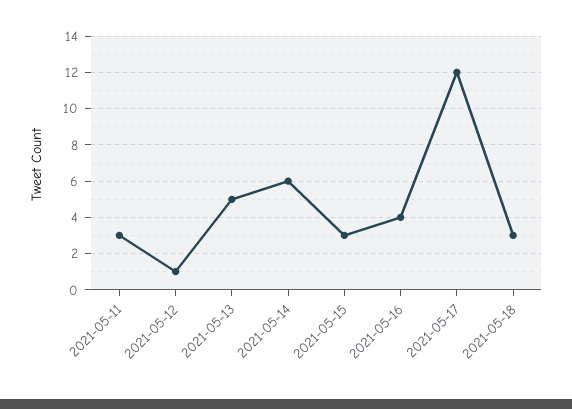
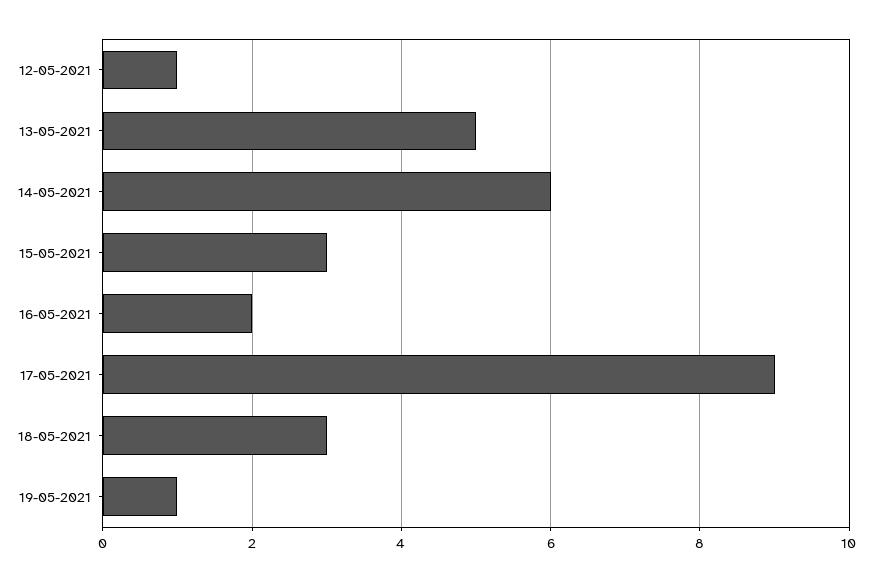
2021-05-11: 3 -> none
2021-05-16: 4 -> 2
2021-05-17: 12 -> 9
19-05-2021: none -> 1

